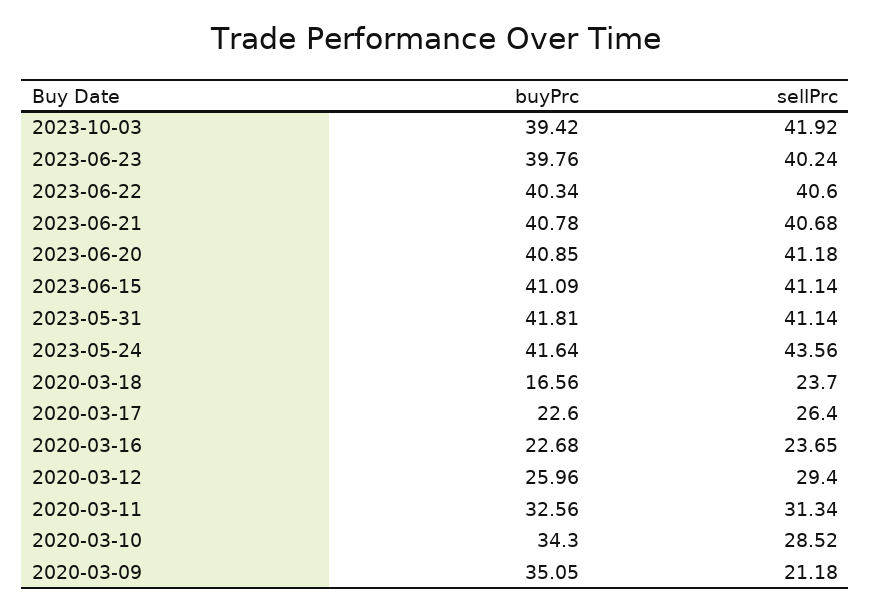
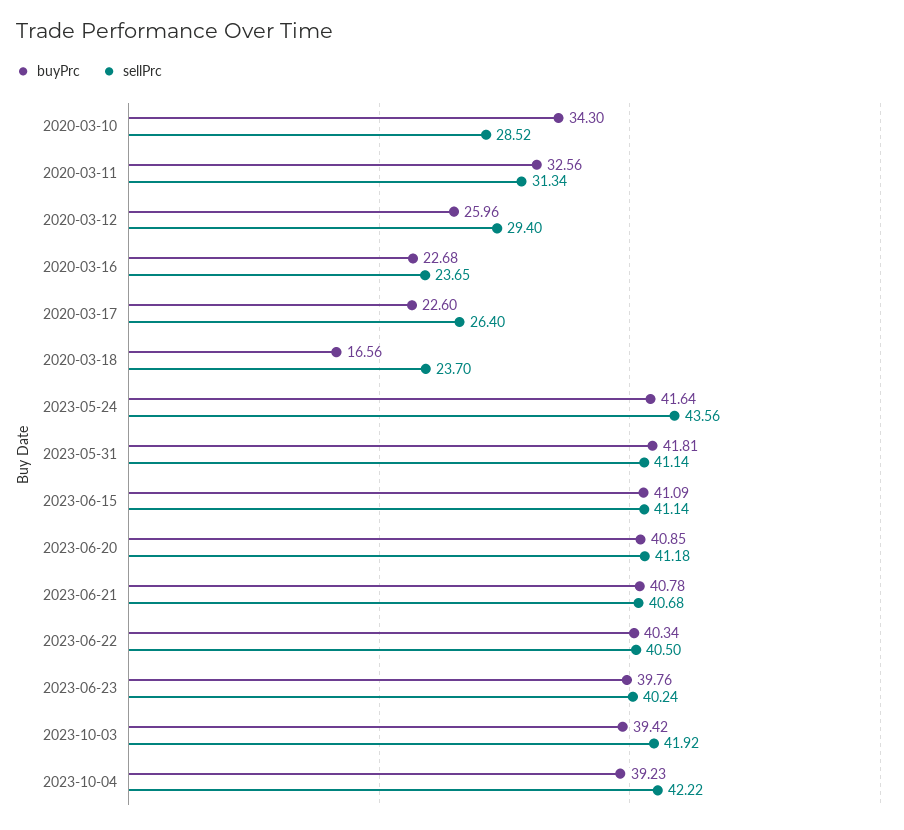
sellPrc, 2023-06-22: 40.6 -> 40.5
buyPrc, 2020-03-09: 35.05 -> none
sellPrc, 2020-03-09: 21.18 -> none
buyPrc, 2023-10-04: none -> 39.23
sellPrc, 2023-10-04: none -> 42.22

